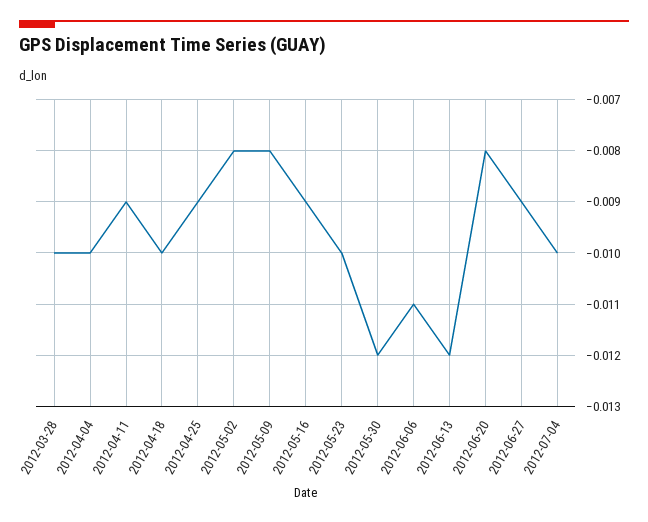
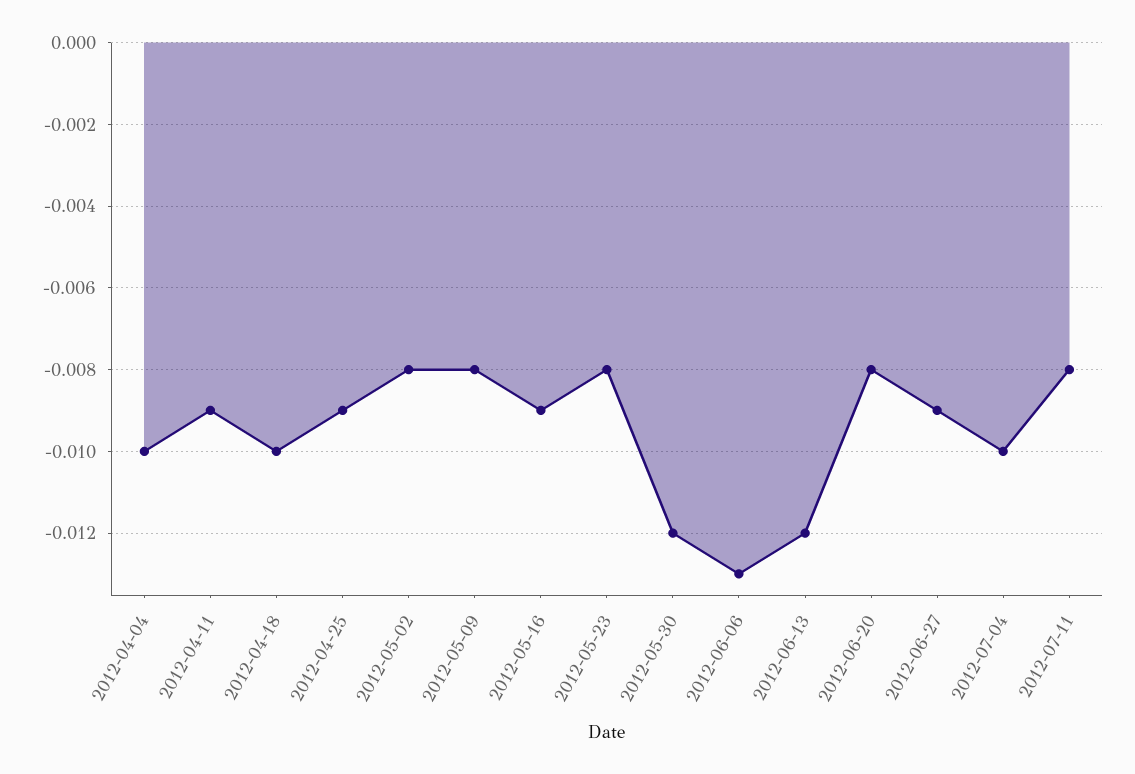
2012-03-28: -0.01 -> none
2012-05-23: -0.01 -> -0.008
2012-06-06: -0.011 -> -0.013
2012-07-11: none -> -0.008

